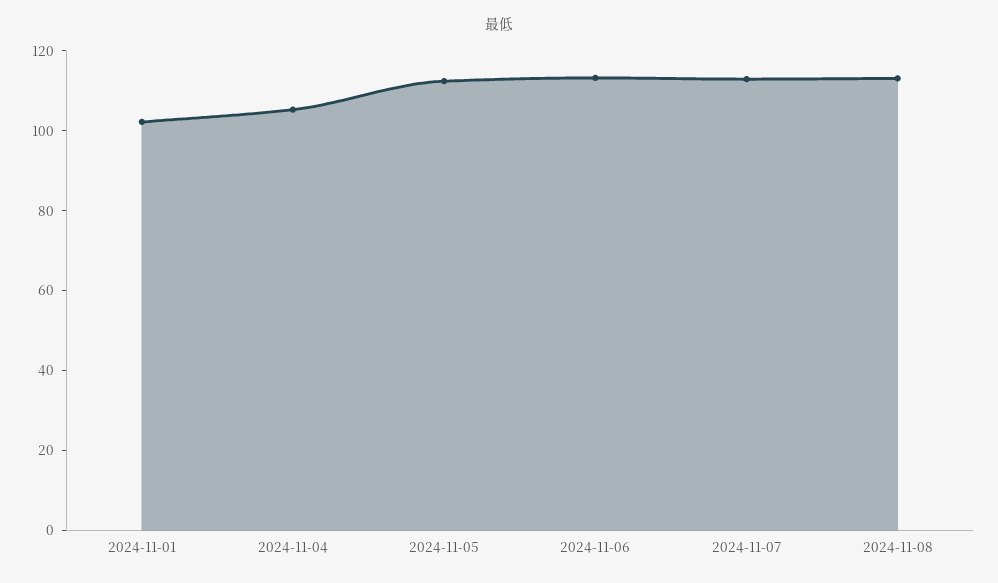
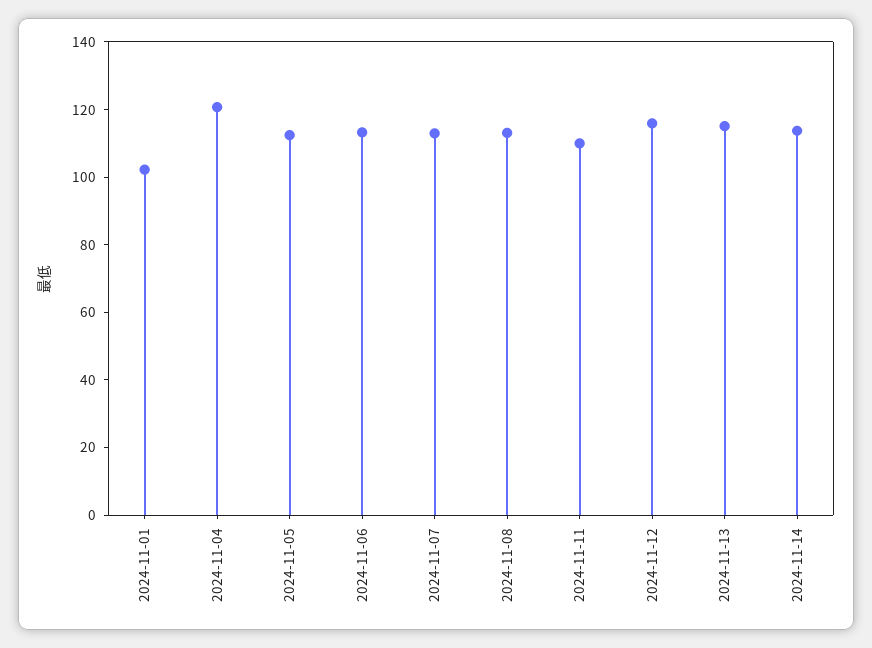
2024-11-04: 105 -> 120
2024-11-11: none -> 110
2024-11-12: none -> 115
2024-11-13: none -> 115
2024-11-14: none -> 115

